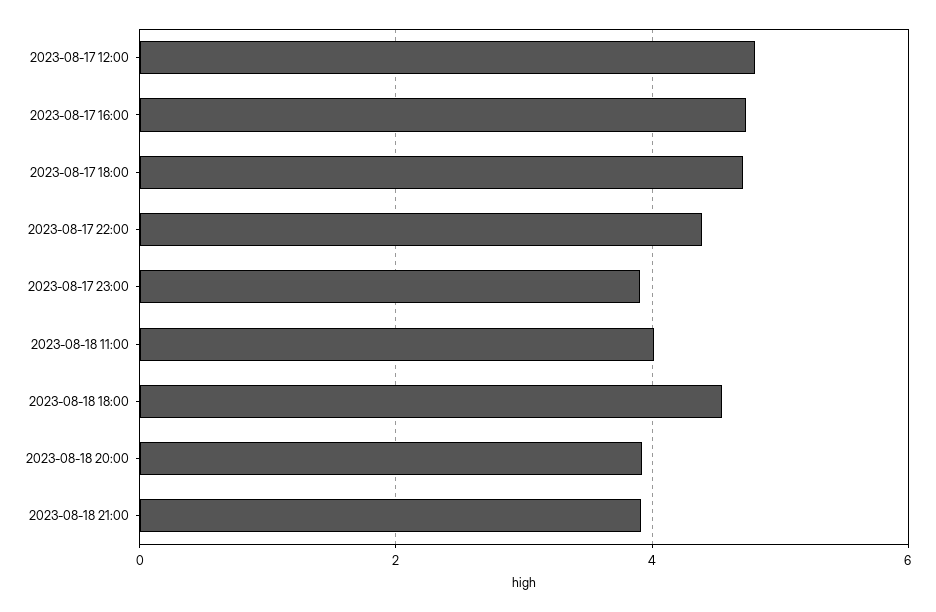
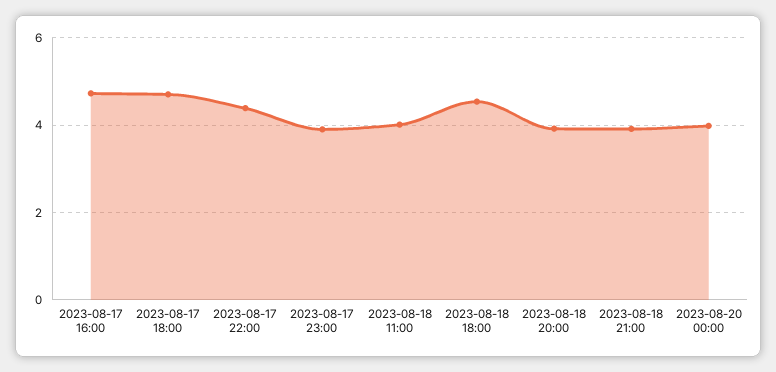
2023-08-17 12:00: 4.8 -> none
2023-08-20 00:00: none -> 4

